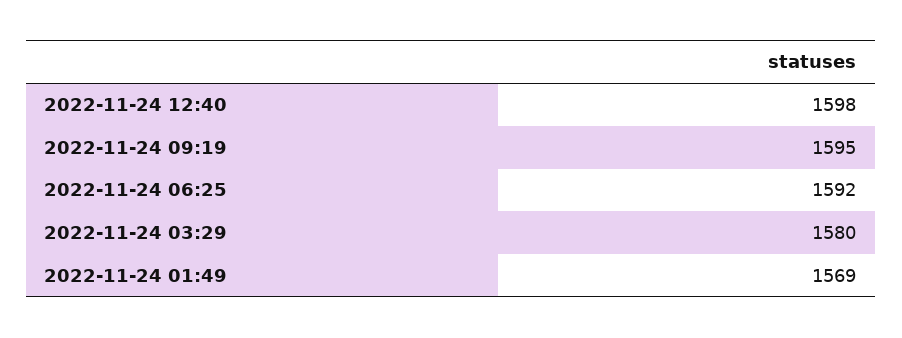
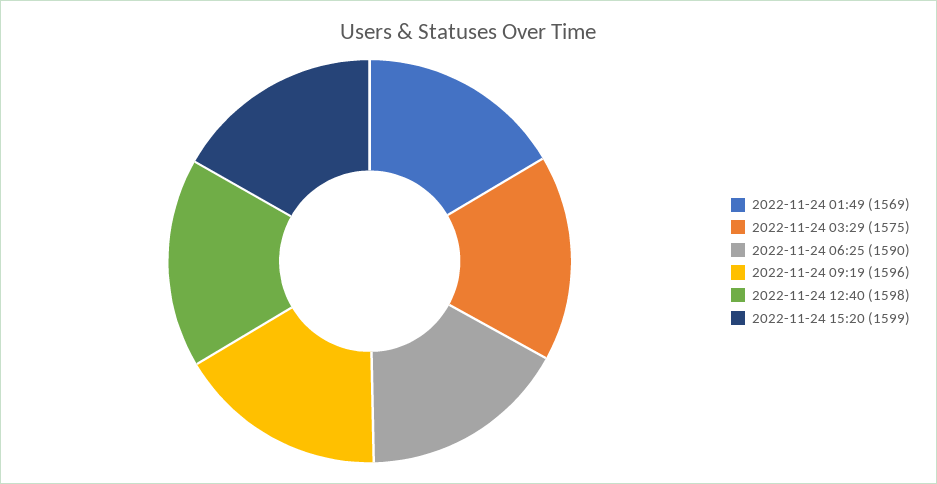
2022-11-24 09:19: 1595 -> 1596
2022-11-24 06:25: 1592 -> 1590
2022-11-24 03:29: 1580 -> 1575
2022-11-24 15:20: none -> 1599

